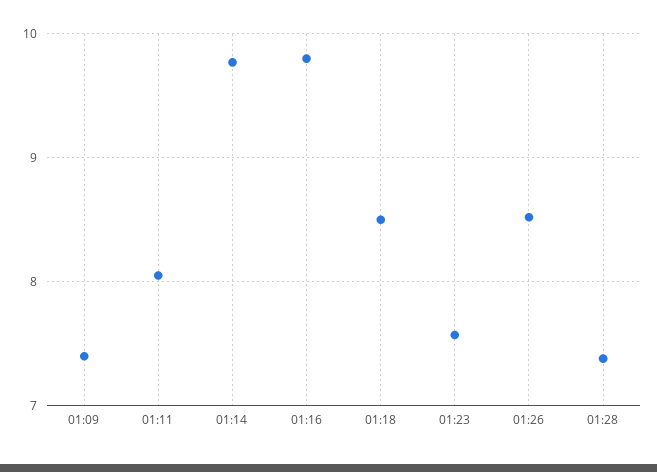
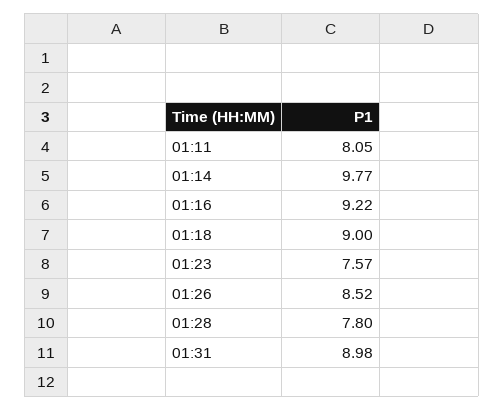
01:09: 7.4 -> none
01:16: 9.8 -> 9.22
01:18: 8.5 -> 9
01:28: 7.4 -> 7.8
01:31: none -> 8.98

